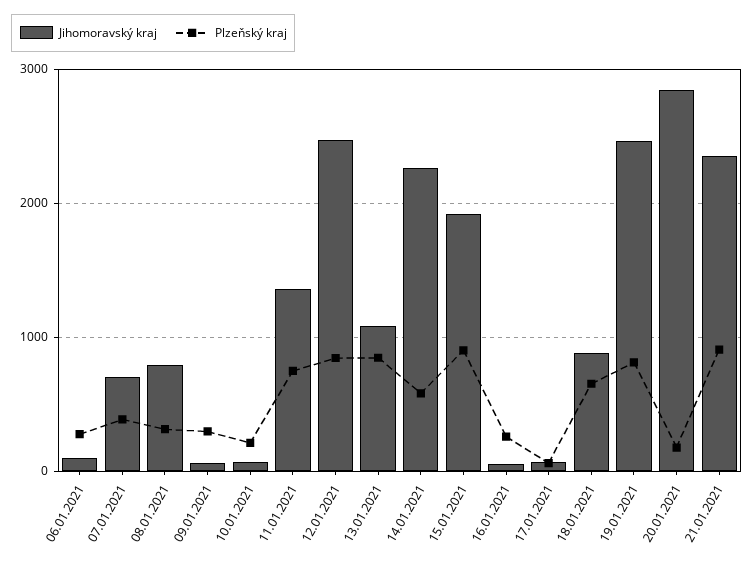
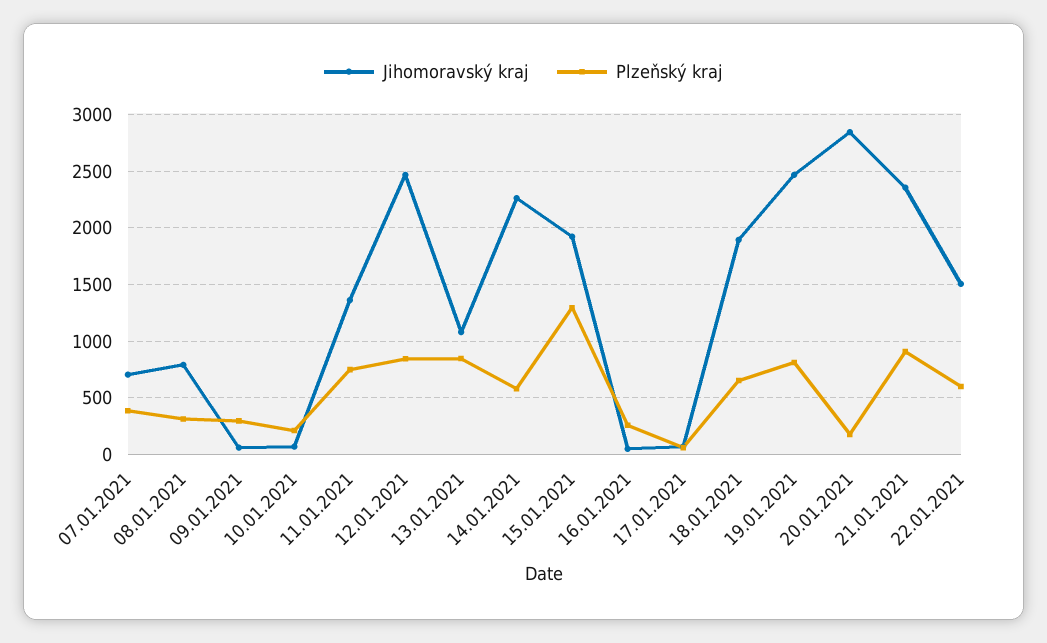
Jihomoravský kraj, 06.01.2021: 100 -> none
Plzeňský kraj, 06.01.2021: 300 -> none
Plzeňský kraj, 15.01.2021: 900 -> 1300
Jihomoravský kraj, 18.01.2021: 900 -> 1900
Jihomoravský kraj, 22.01.2021: none -> 1500
Plzeňský kraj, 22.01.2021: none -> 600

